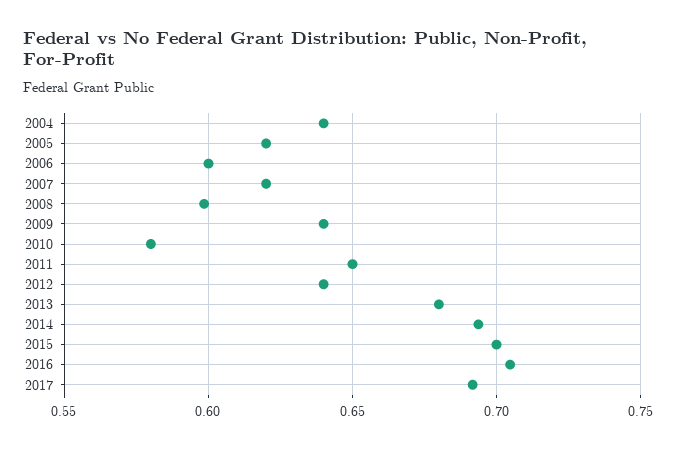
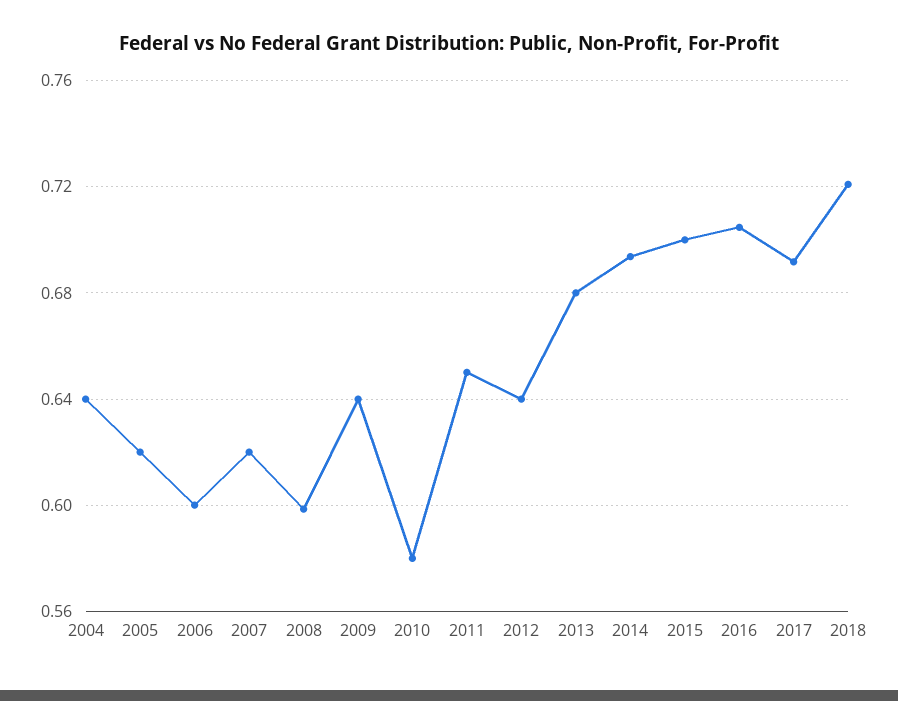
2018: none -> 0.72

